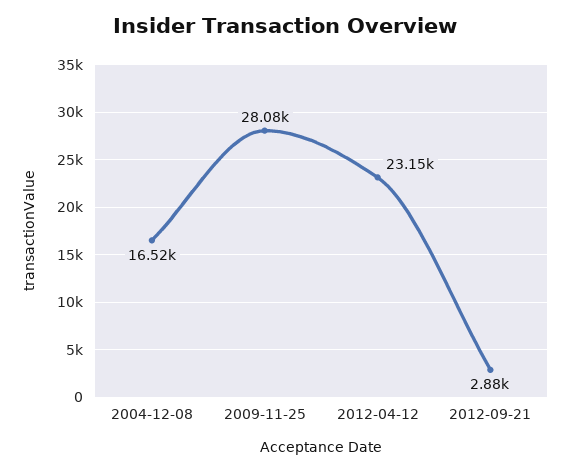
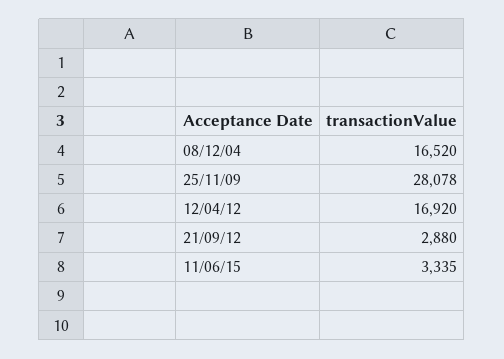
2012-04-12: 23150 -> 16920
11/06/15: none -> 3335

